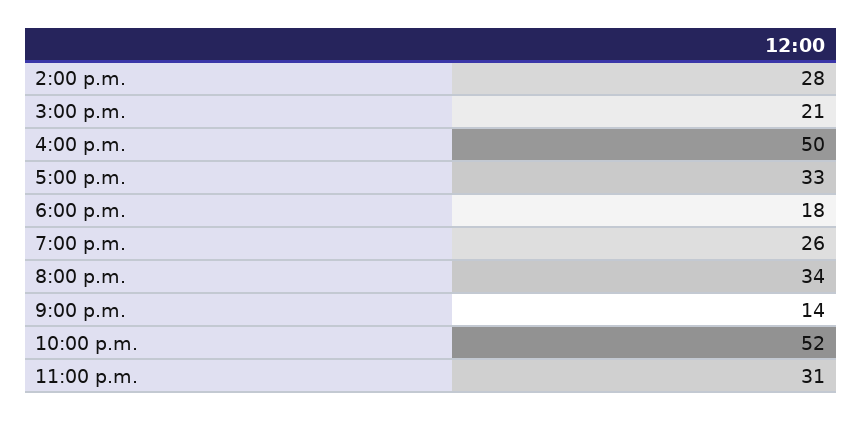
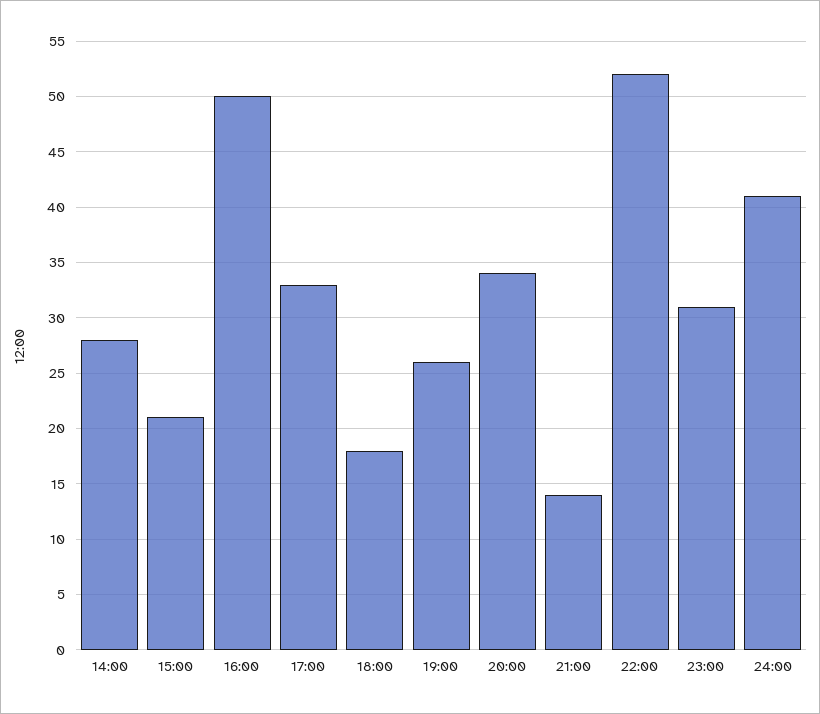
24:00: none -> 41

